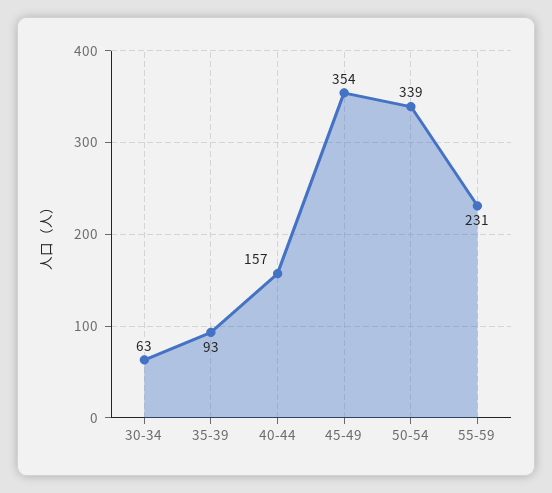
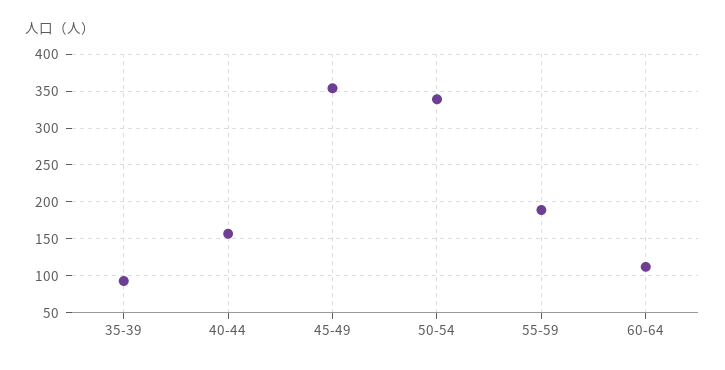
30-34: 63 -> none
55-59: 231 -> 190
60-64: none -> 110

